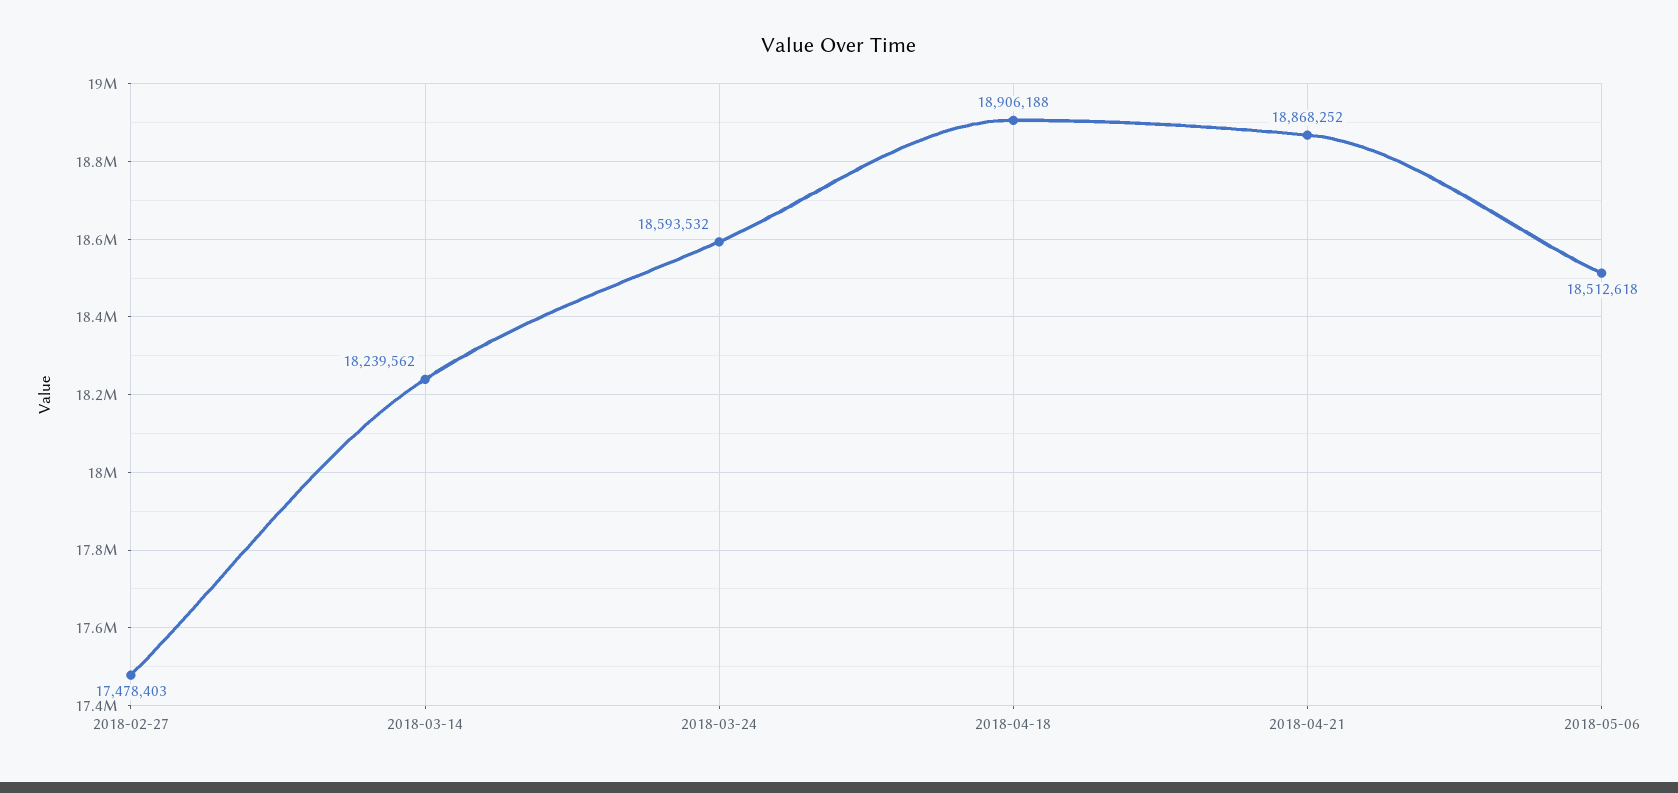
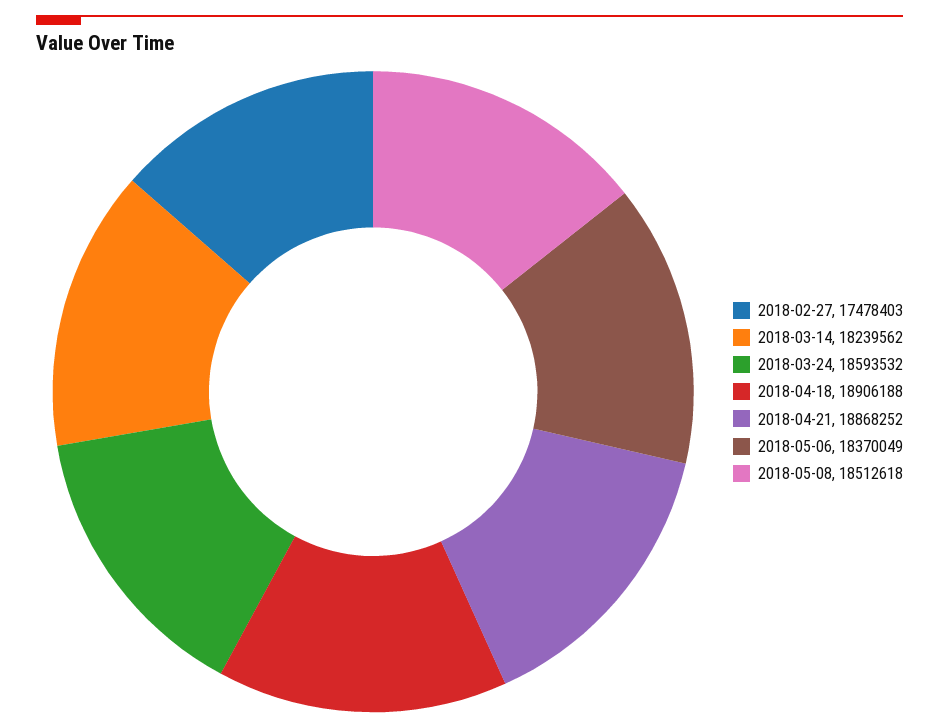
2018-05-06: 18512618 -> 18370049
2018-05-08: none -> 18512618

